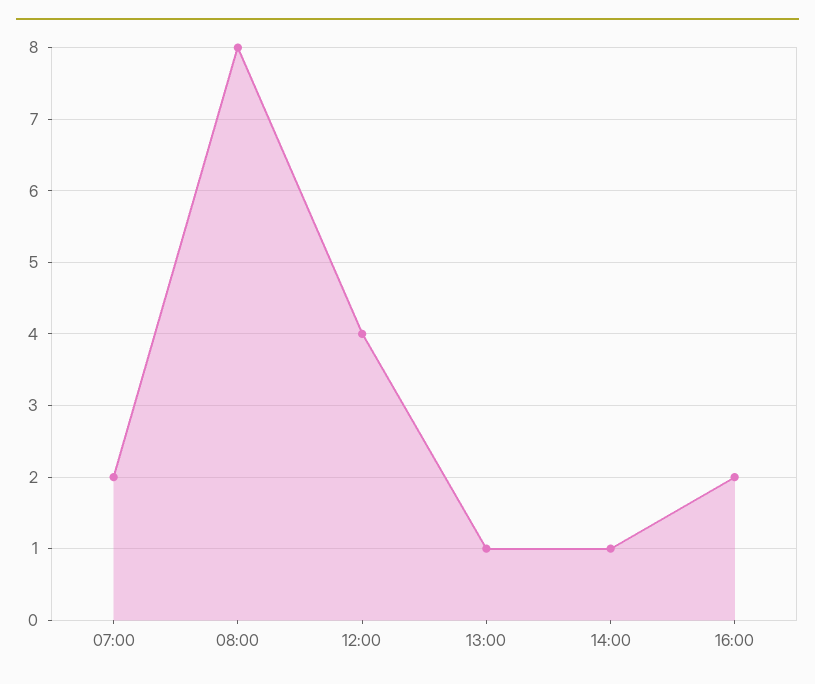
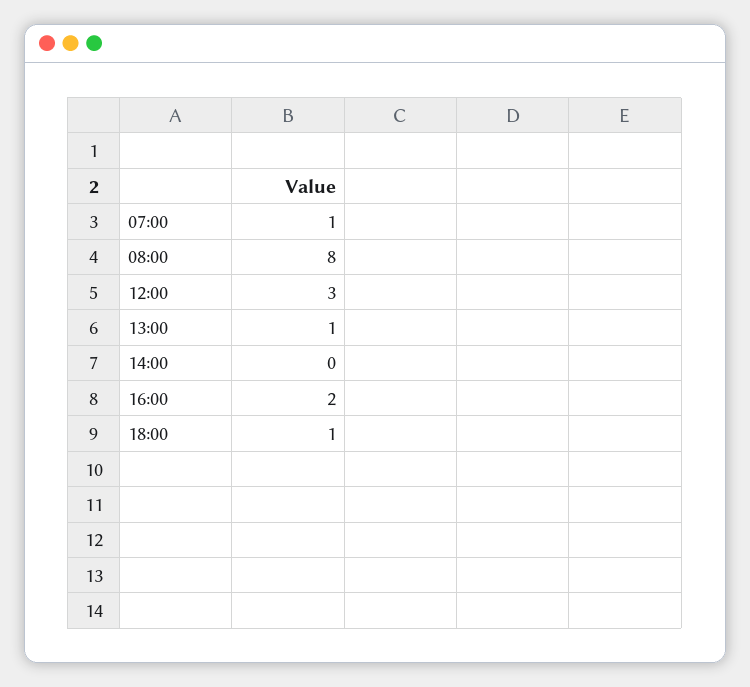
07:00: 2 -> 1
12:00: 4 -> 3
14:00: 1 -> 0
18:00: none -> 1

